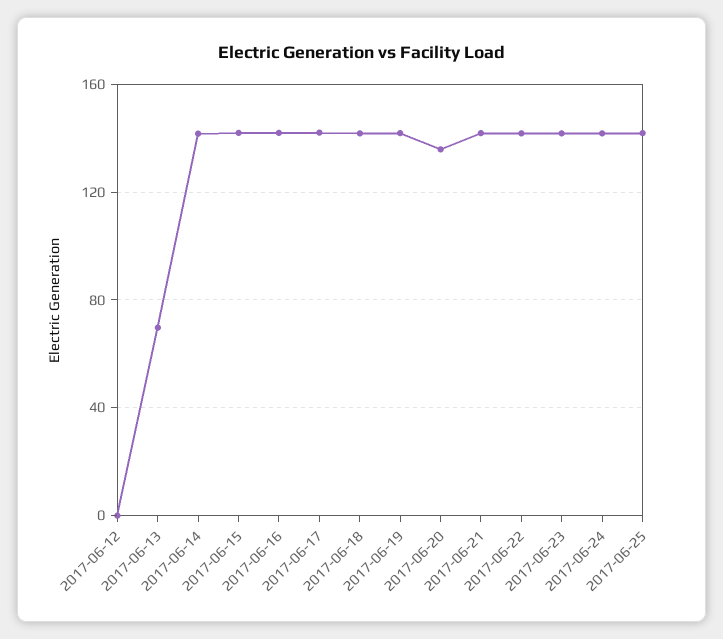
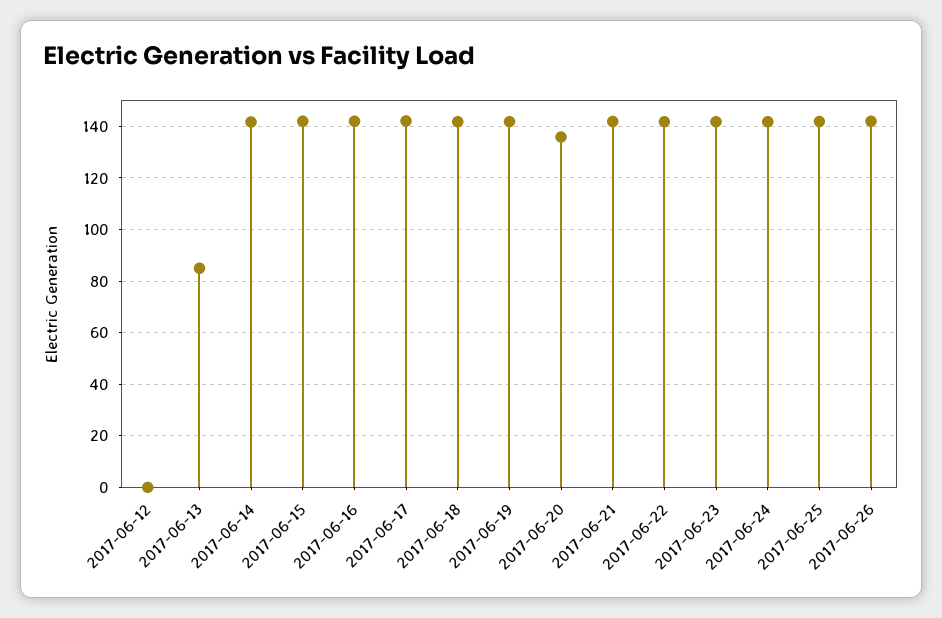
2017-06-13: 70 -> 85
2017-06-26: none -> 142.5

